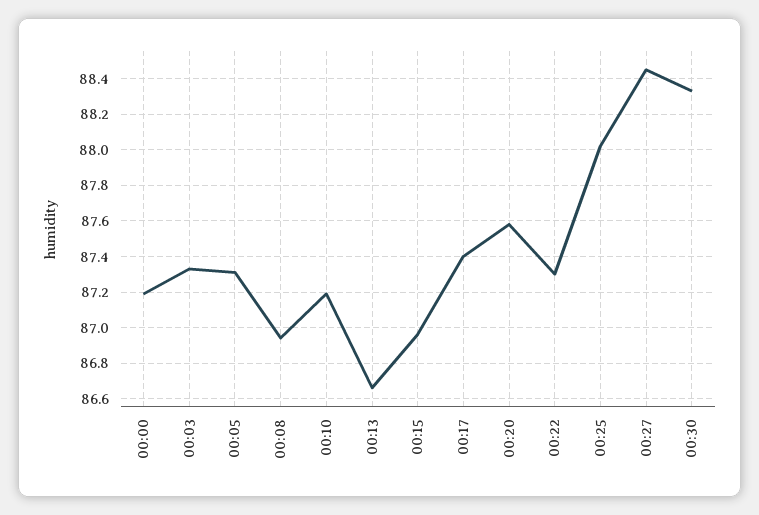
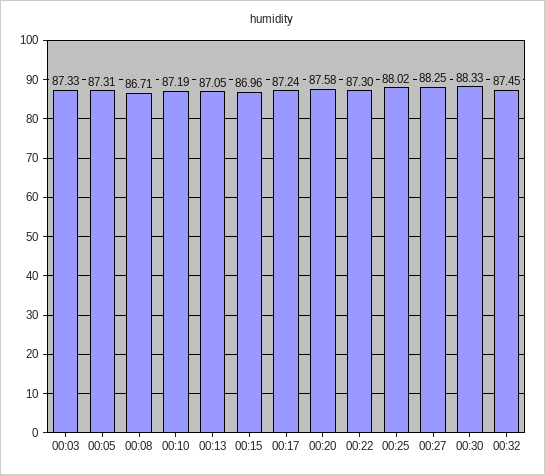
00:00: 87.2 -> none
00:08: 86.95 -> 86.71
00:13: 86.65 -> 87.05
00:17: 87.4 -> 87.24
00:27: 88.45 -> 88.25
00:32: none -> 87.45

